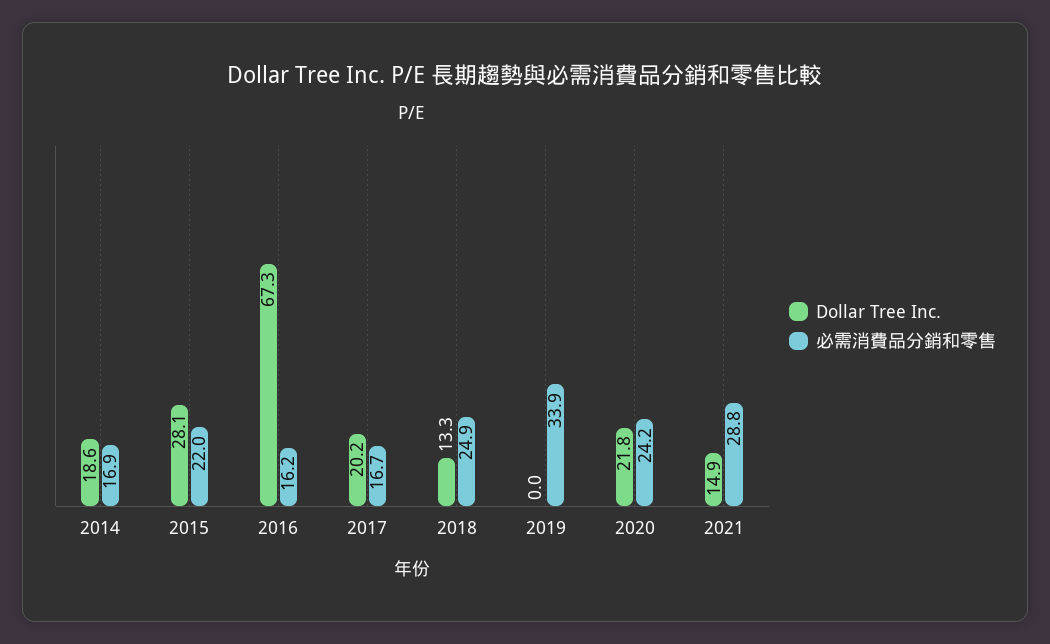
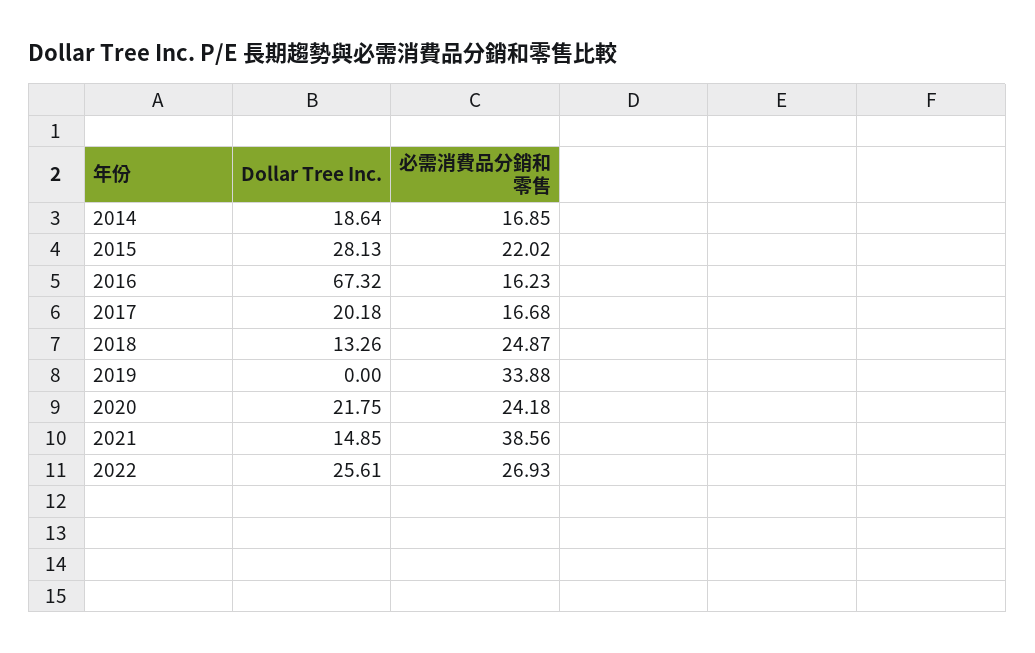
必需消費品分銷和零售, 2021: 28.8 -> 38.56
Dollar Tree Inc., 2022: none -> 25.61
必需消費品分銷和零售, 2022: none -> 26.93

